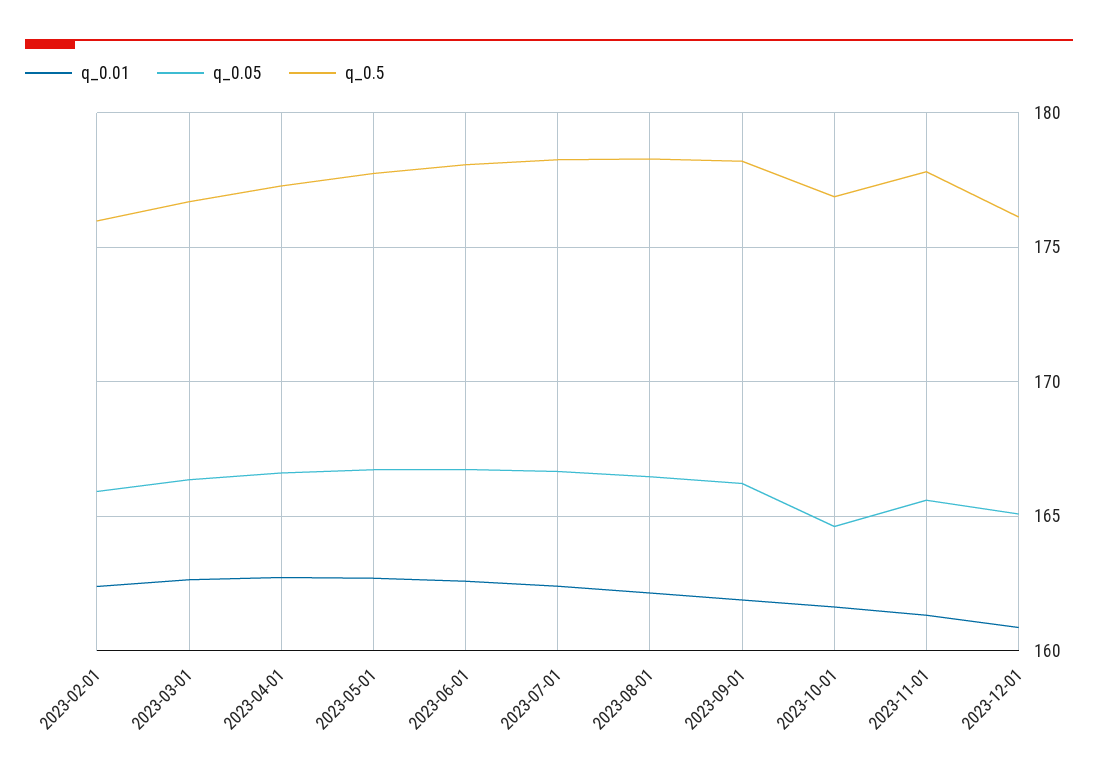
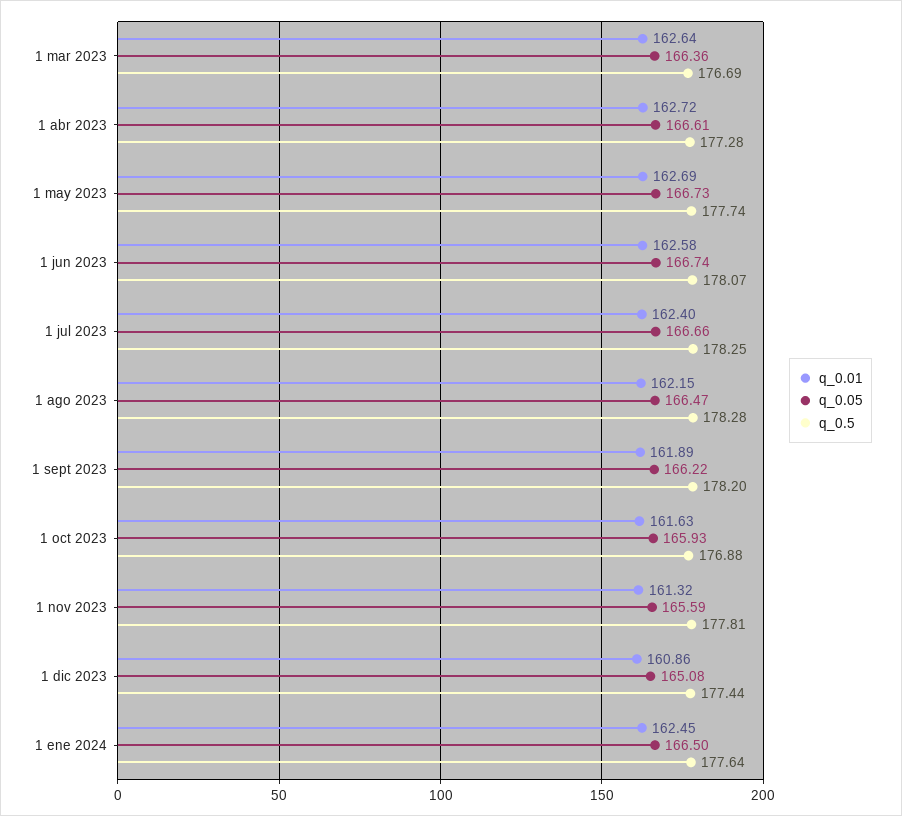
q_0.01, 2023-02-01: 162.5 -> none
q_0.05, 2023-02-01: 166 -> none
q_0.5, 2023-02-01: 176 -> none
q_0.05, 2023-10-01: 164.5 -> 165.93
q_0.5, 2023-12-01: 176 -> 177.44
q_0.01, 1 ene 2024: none -> 162.45
q_0.05, 1 ene 2024: none -> 166.5
q_0.5, 1 ene 2024: none -> 177.64

